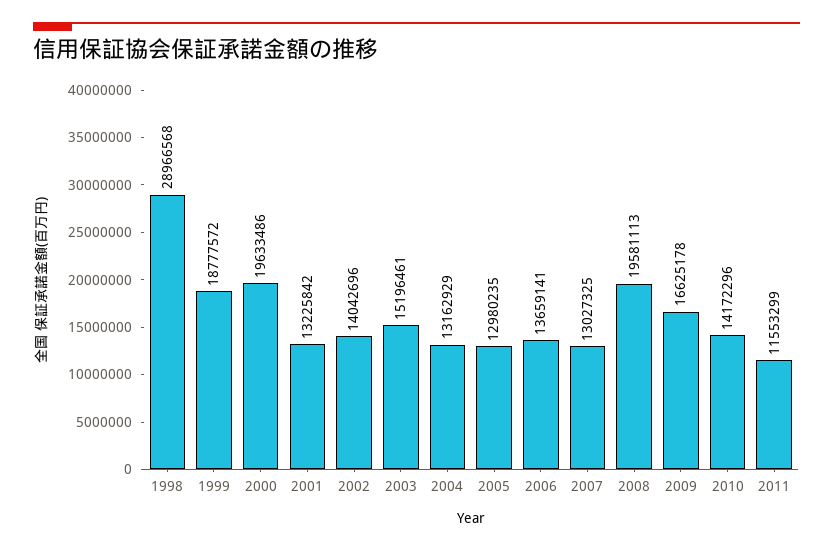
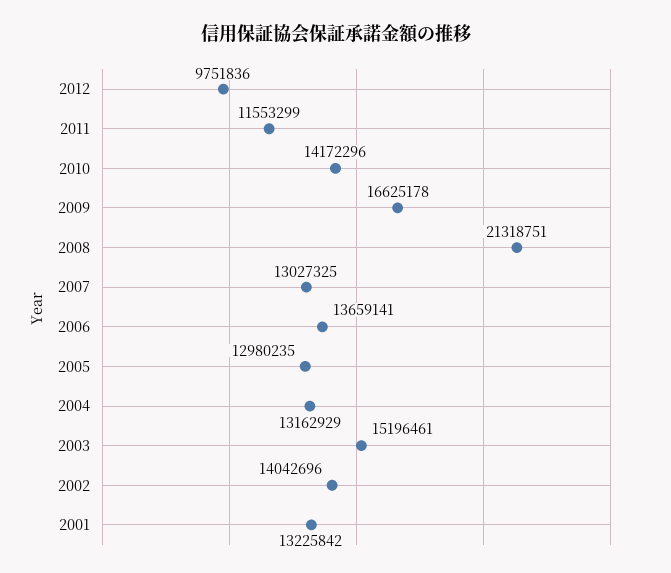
1998: 28966568 -> none
1999: 18777572 -> none
2000: 19633486 -> none
2008: 19581113 -> 21318751
2012: none -> 9751836

